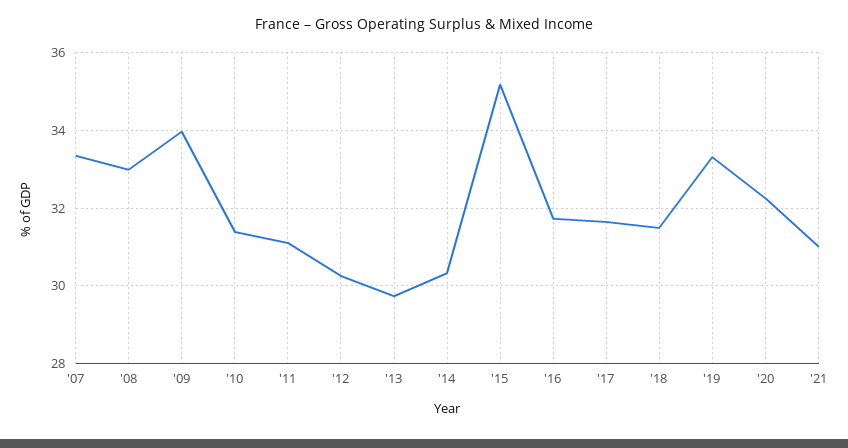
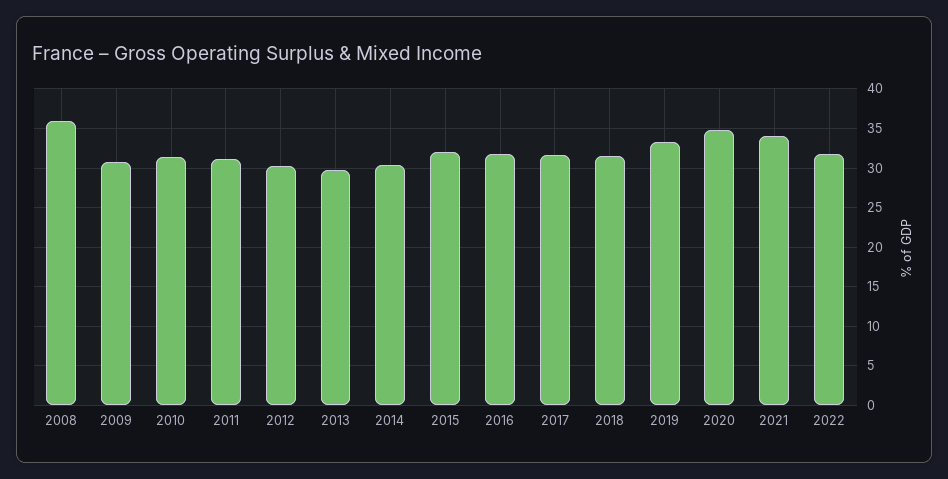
'07: 33.4 -> none
'08: 33 -> 36
'09: 34 -> 31
'15: 35.2 -> 32
'20: 32.2 -> 35
'21: 31 -> 34
2022: none -> 32

